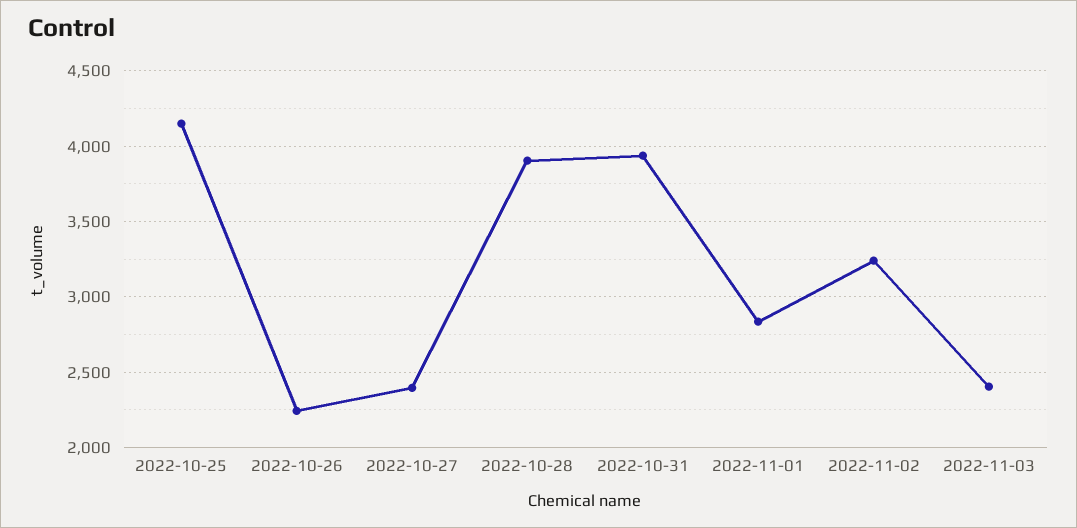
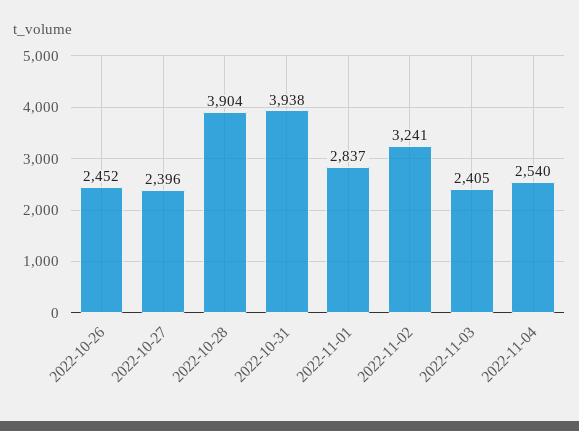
2022-10-25: 4150 -> none
2022-10-26: 2250 -> 2452
2022-11-04: none -> 2540

